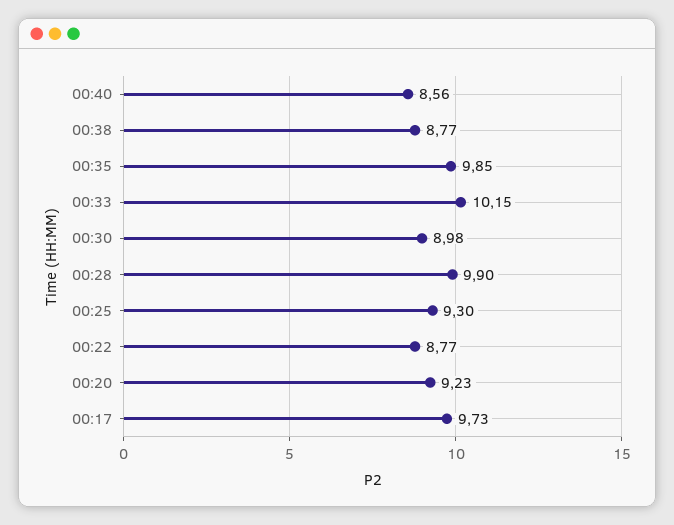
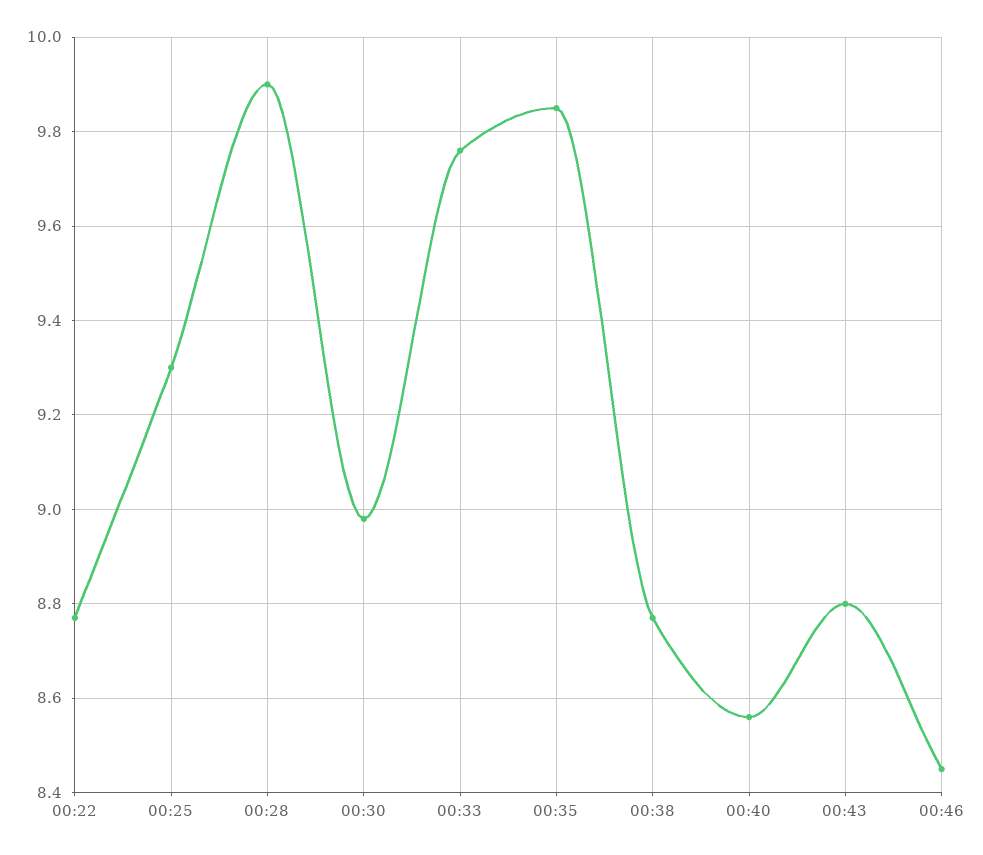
00:33: 10.15 -> 9.75
00:20: 9.23 -> none
00:17: 9.73 -> none
00:43: none -> 8.8
00:46: none -> 8.45

